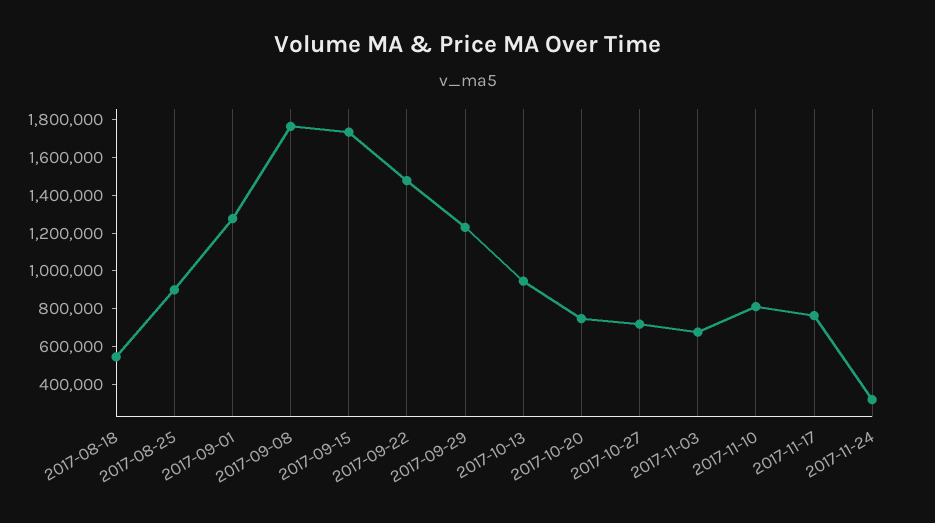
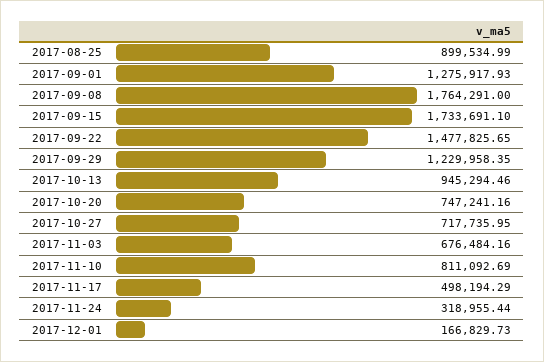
2017-08-18: 550000 -> none
2017-11-17: 750000 -> 498194.29
2017-12-01: none -> 166829.73

